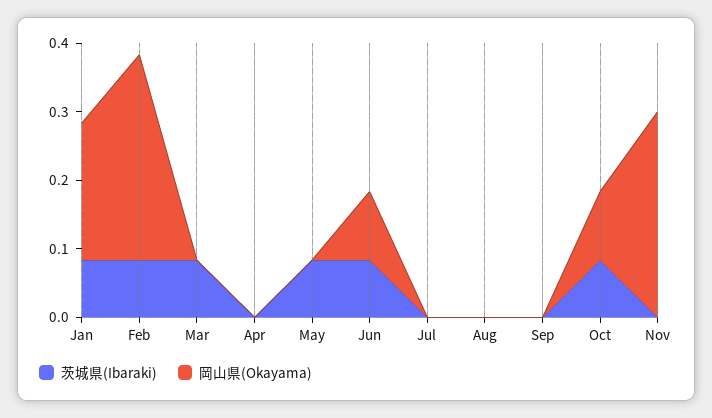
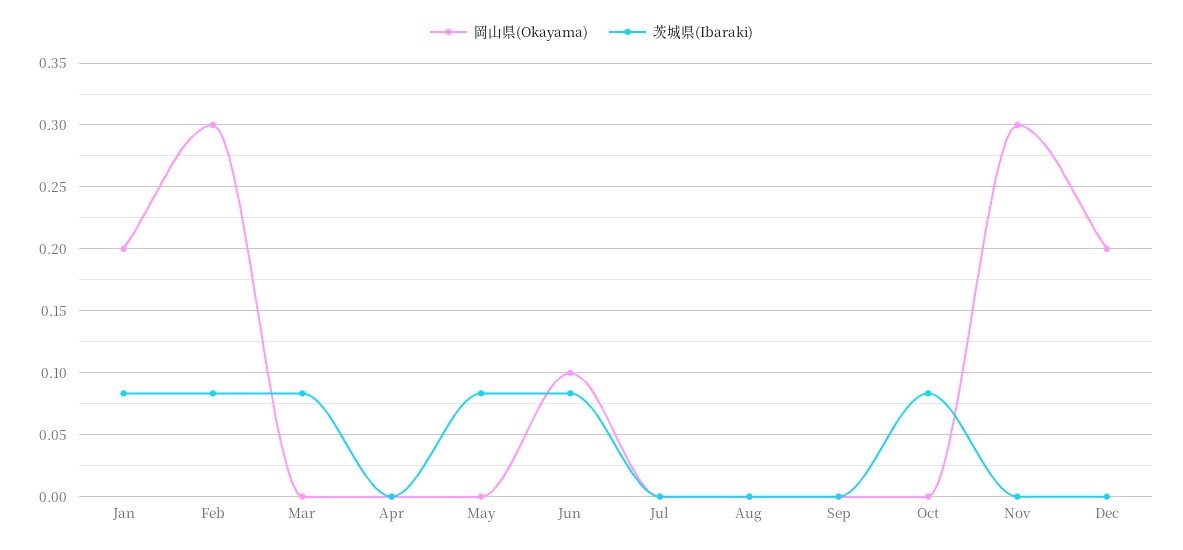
岡山県(Okayama), Oct: 0.1 -> 0
岡山県(Okayama), Dec: none -> 0.2
茨城県(Ibaraki), Dec: none -> 0

